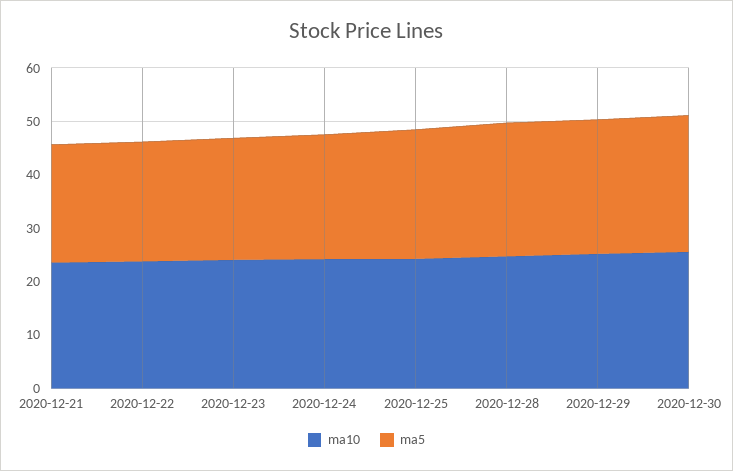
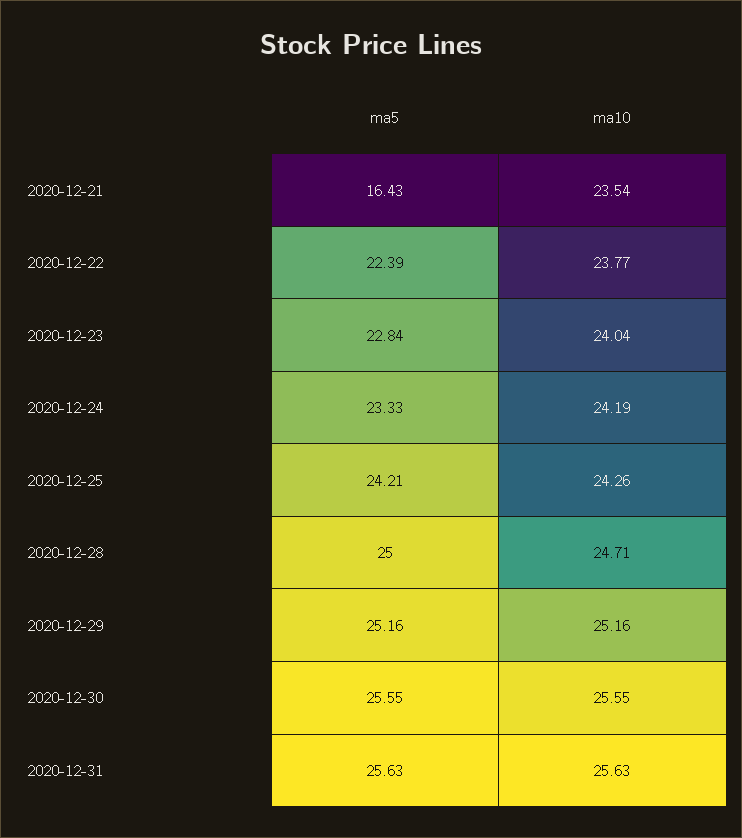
ma5, 2020-12-21: 22 -> 16.43
ma5, 2020-12-31: none -> 25.63
ma10, 2020-12-31: none -> 25.63

